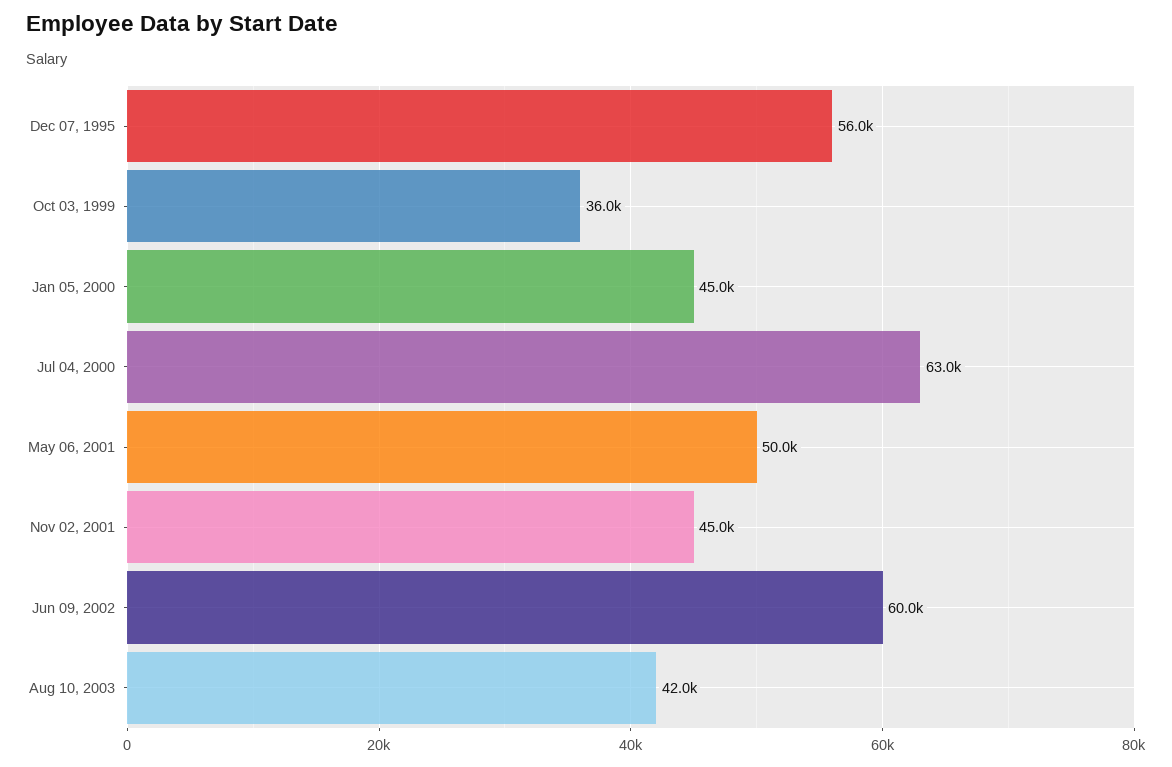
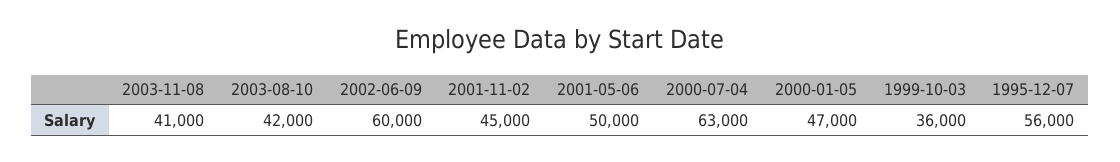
Jan 05, 2000: 45000 -> 47000
2003-11-08: none -> 41000

